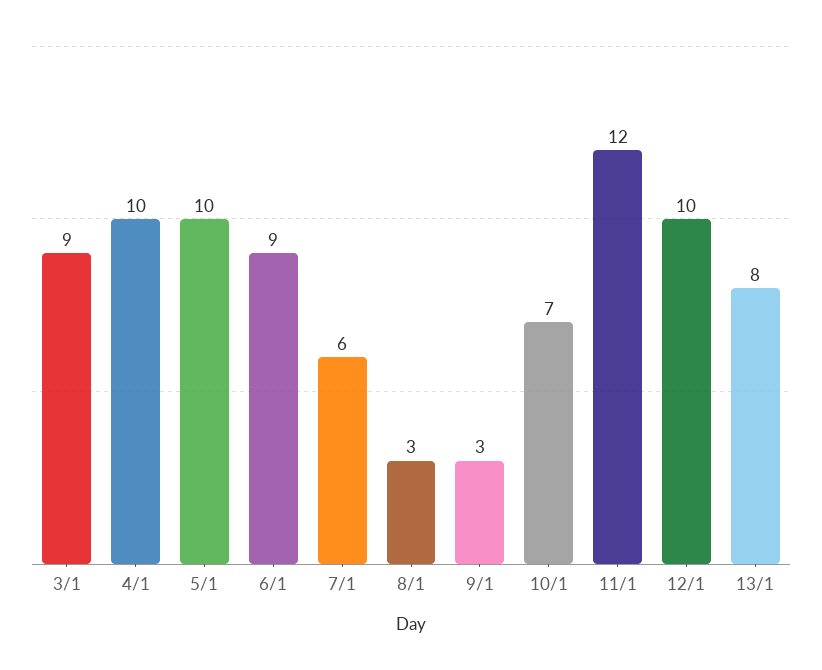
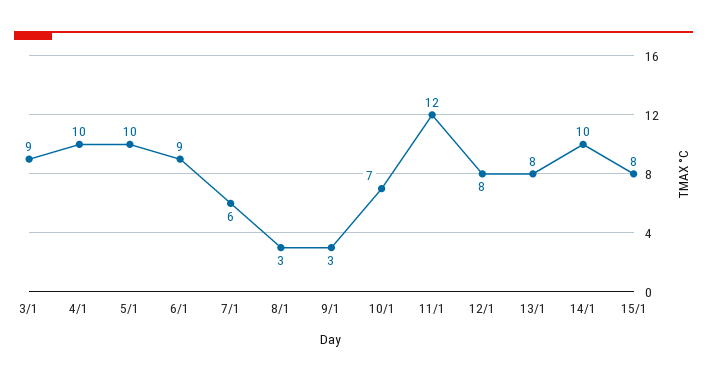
12/1: 10 -> 8
14/1: none -> 10
15/1: none -> 8

